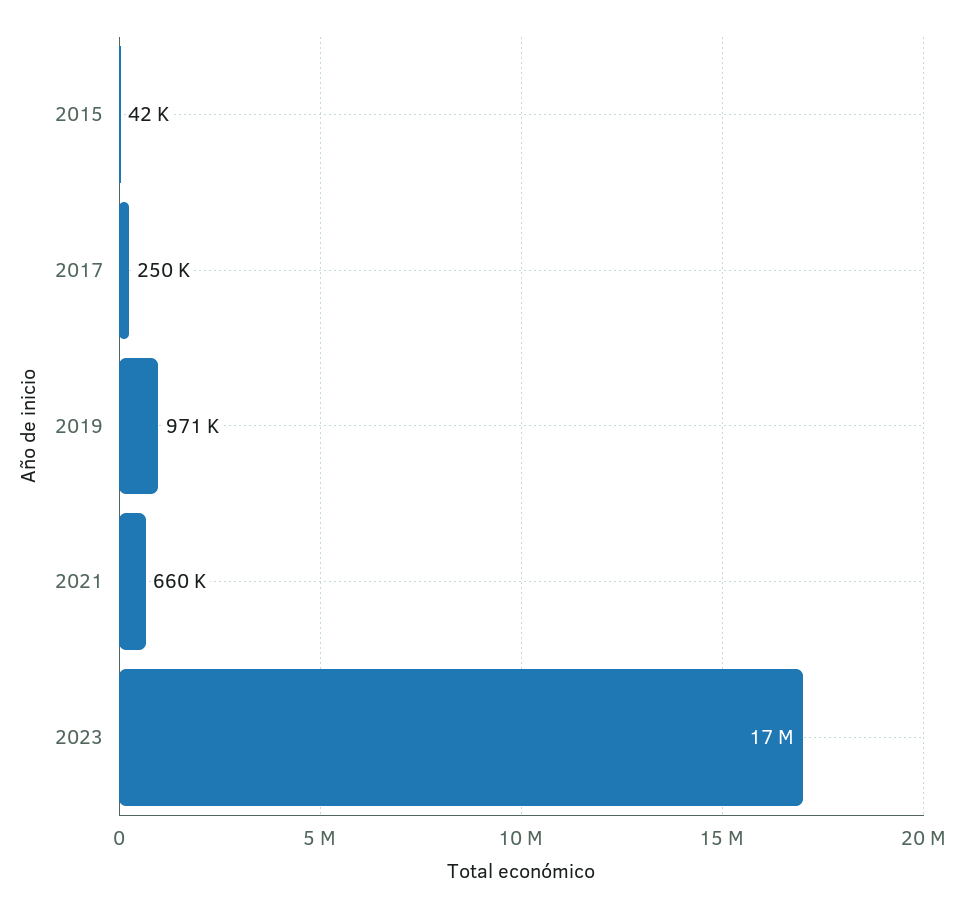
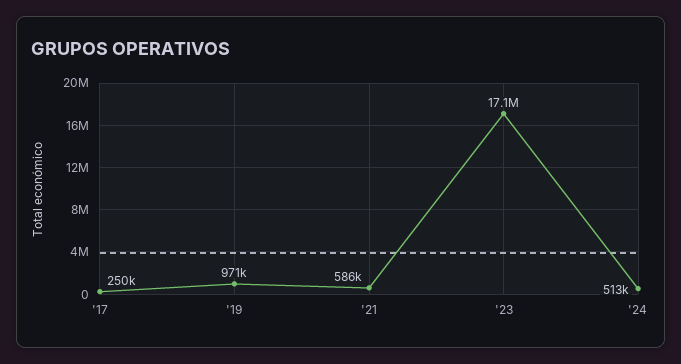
2015: 42000 -> none
2021: 660000 -> 586000
'24: none -> 513000

